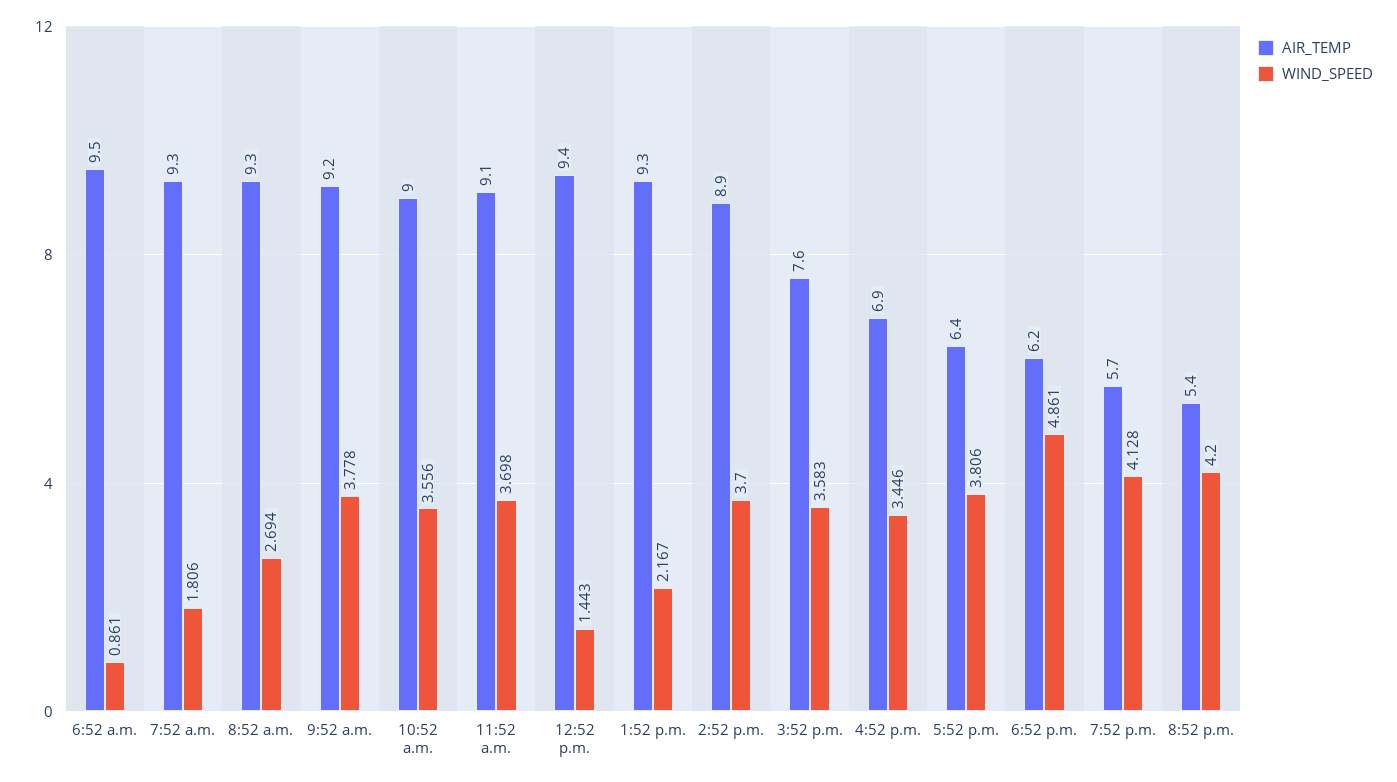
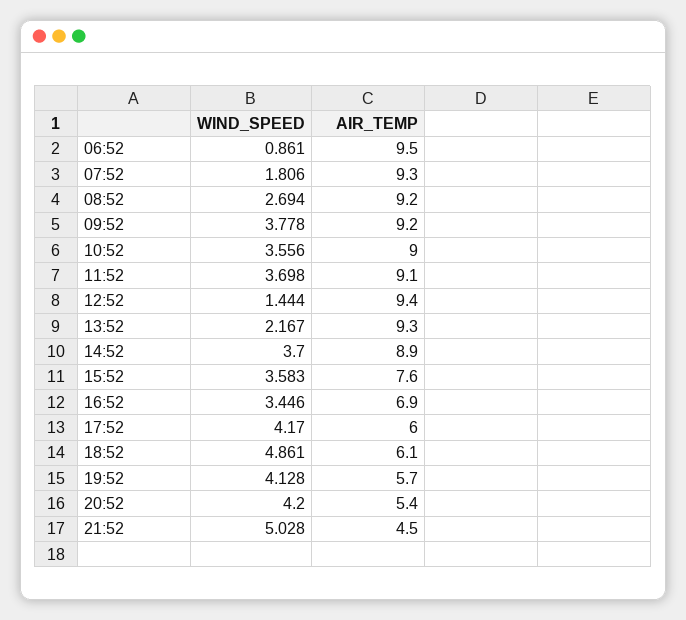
AIR_TEMP, 8:52 a.m.: 9.3 -> 9.2
WIND_SPEED, 12:52 p.m.: 1.443 -> 1.444
AIR_TEMP, 5:52 p.m.: 6.4 -> 6
WIND_SPEED, 5:52 p.m.: 3.806 -> 4.17
AIR_TEMP, 6:52 p.m.: 6.2 -> 6.1
WIND_SPEED, 21:52: none -> 5.028
AIR_TEMP, 21:52: none -> 4.5

